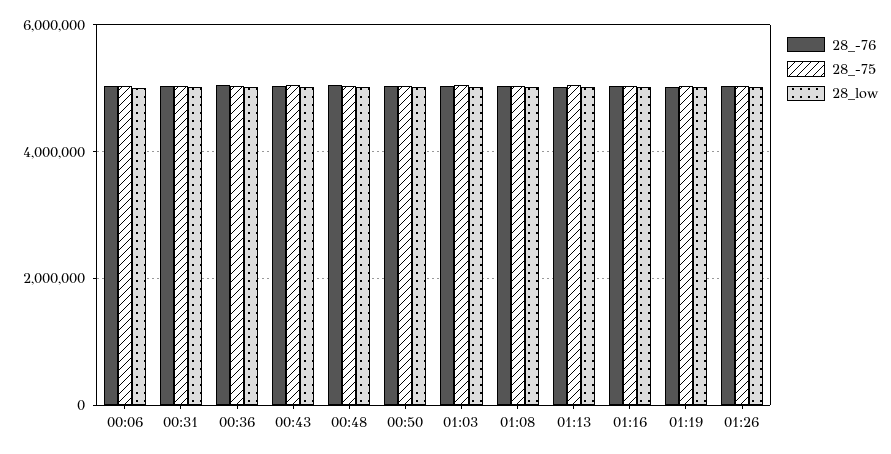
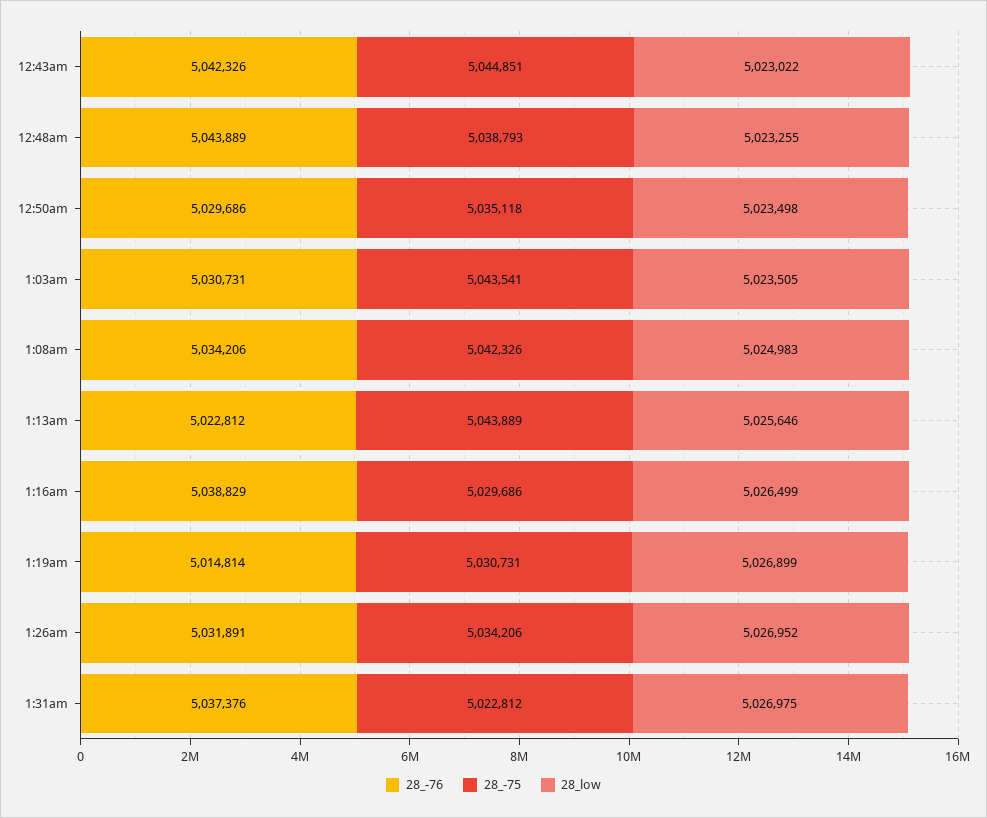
28_-76, 00:06: 5000000 -> none
28_-75, 00:06: 5000000 -> none
28_low, 00:06: 5000000 -> none
28_-76, 00:31: 5000000 -> none
28_-75, 00:31: 5000000 -> none
28_low, 00:31: 5000000 -> none
28_-76, 00:36: 5000000 -> none
28_-75, 00:36: 5000000 -> none
28_low, 00:36: 5000000 -> none
28_-76, 1:31am: none -> 5037376
28_-75, 1:31am: none -> 5022812
28_low, 1:31am: none -> 5026975

